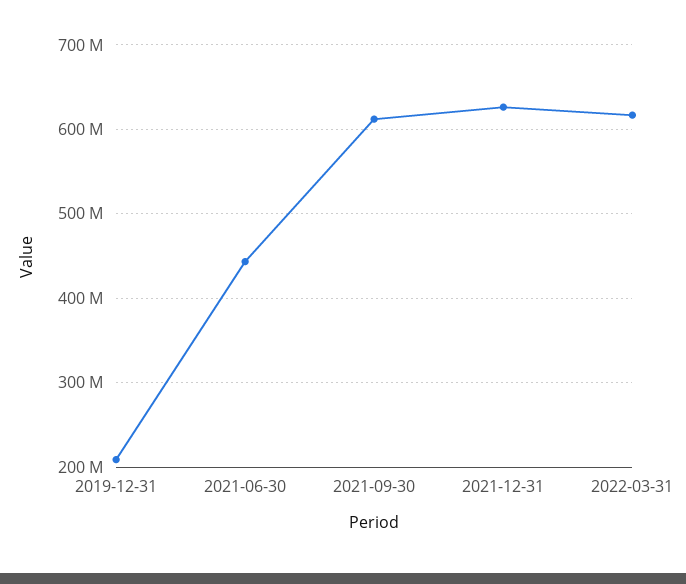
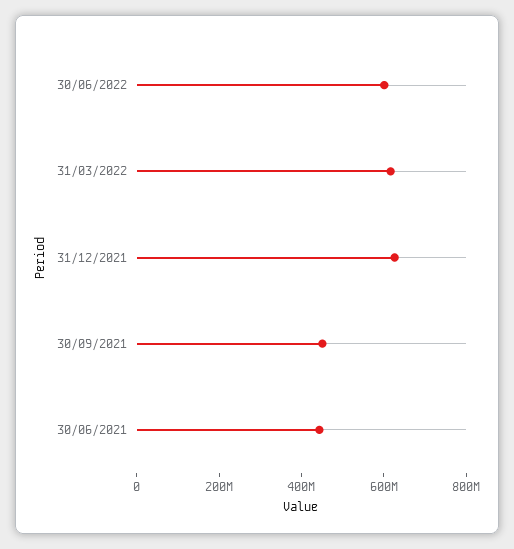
2019-12-31: 210000000 -> none
2021-09-30: 610000000 -> 450000000
30/06/2022: none -> 600000000

